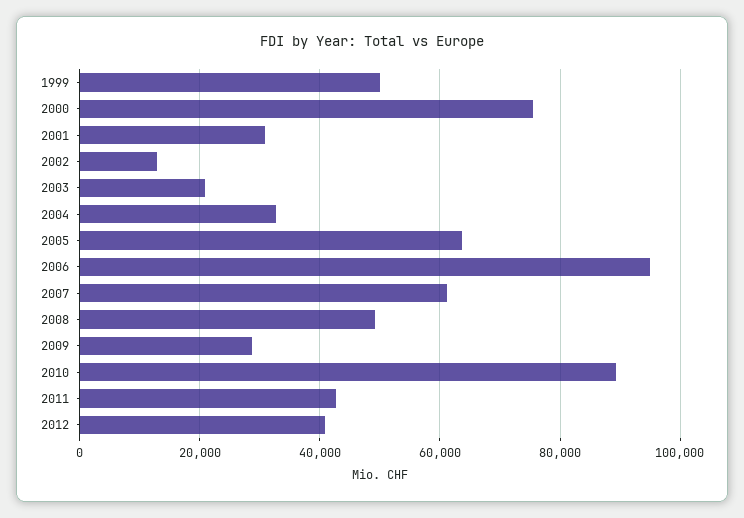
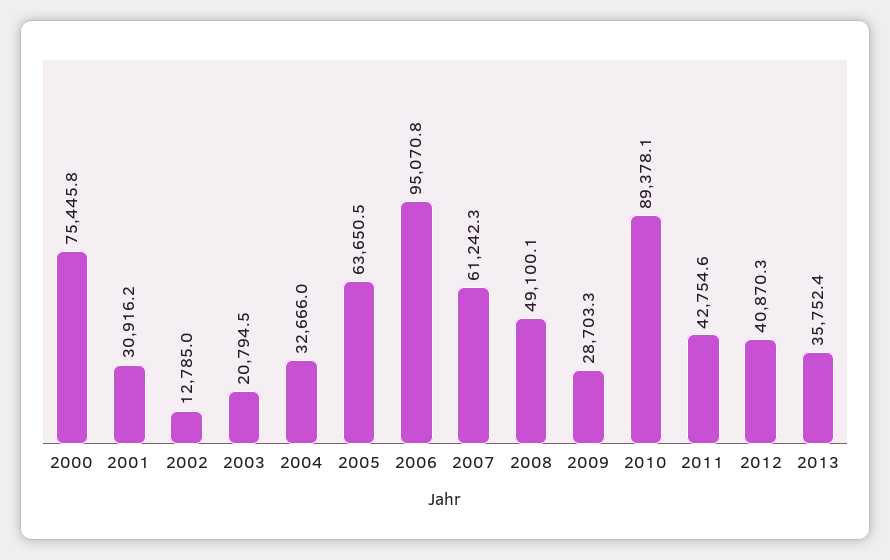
1999: 50000 -> none
2013: none -> 35752.4

